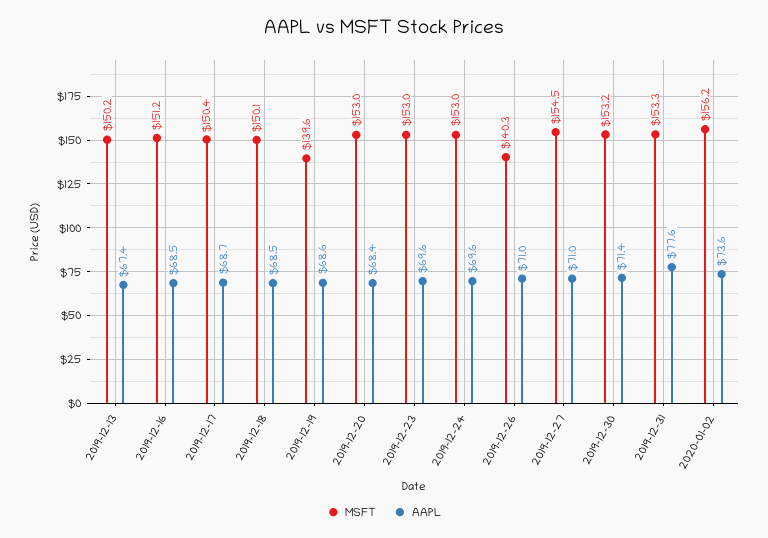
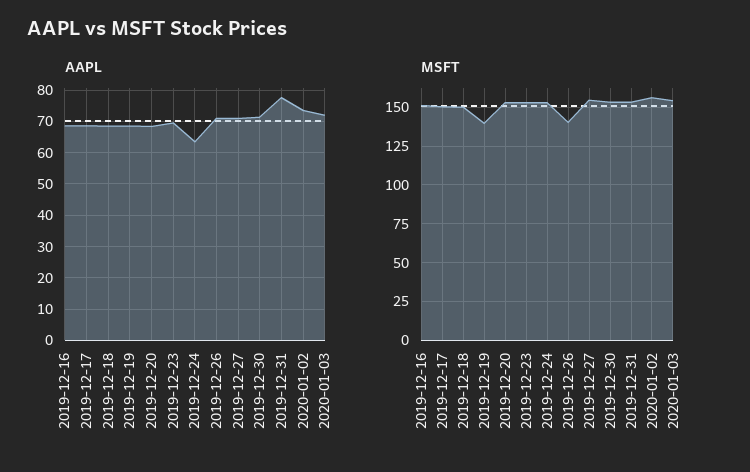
MSFT, 2019-12-13: 150.2 -> none
AAPL, 2019-12-13: 67.4 -> none
AAPL, 2019-12-24: 69.6 -> 64
AAPL, 2020-01-03: none -> 72
MSFT, 2020-01-03: none -> 155

